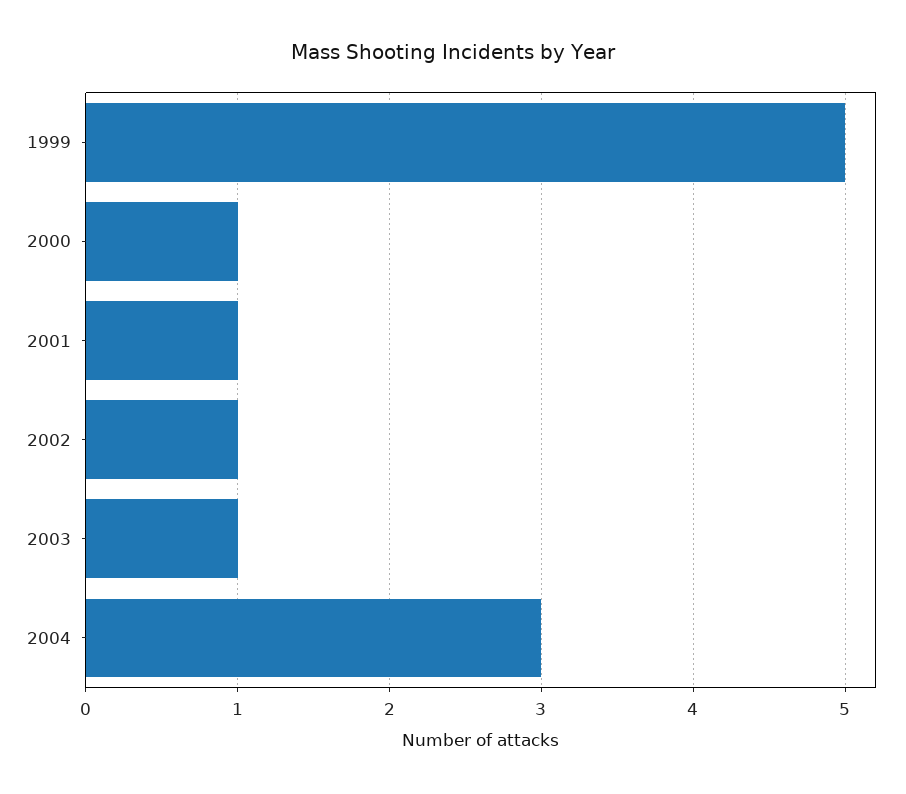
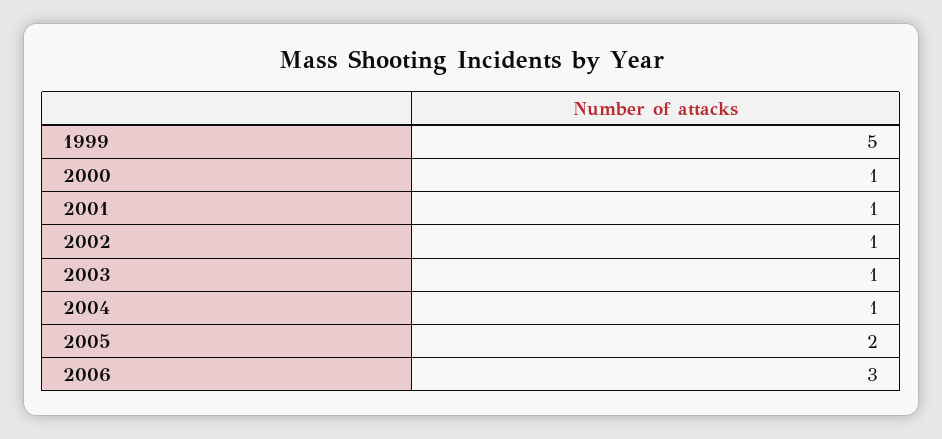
2004: 3 -> 1
2005: none -> 2
2006: none -> 3

